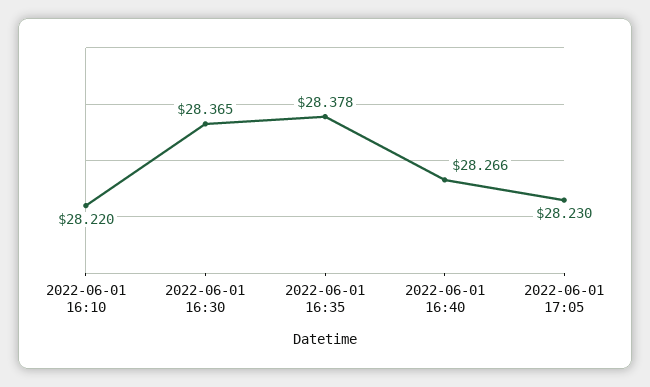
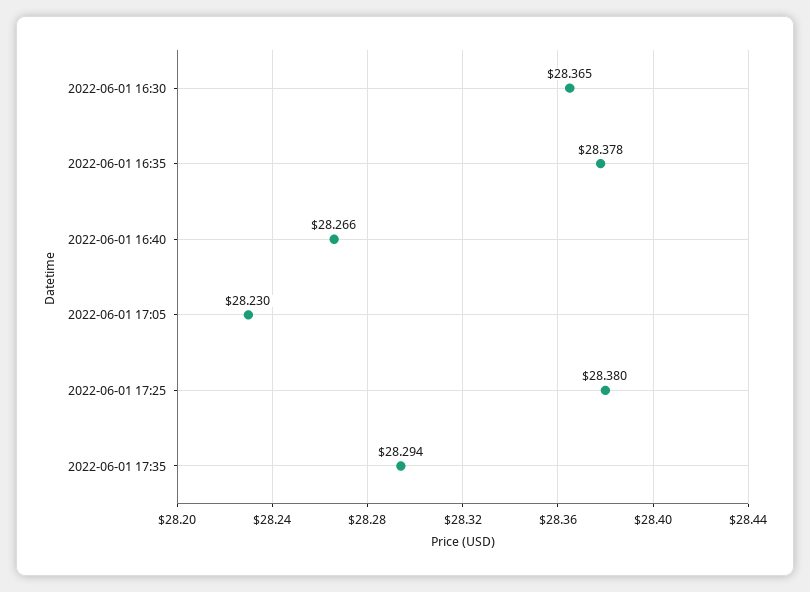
2022-06-01 16:10: 28.22 -> none
2022-06-01 17:25: none -> 28.38
2022-06-01 17:35: none -> 28.294

